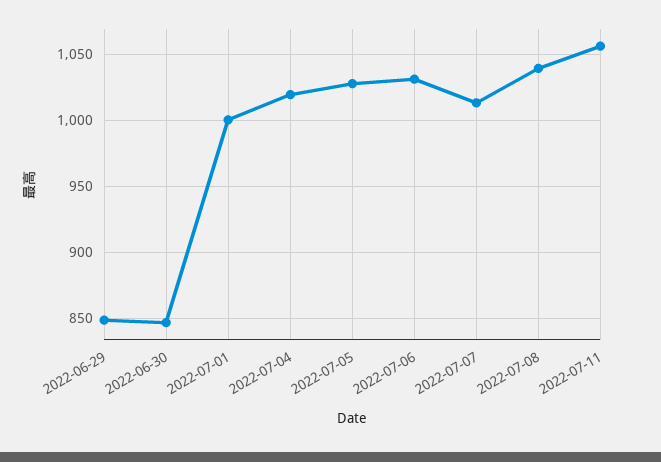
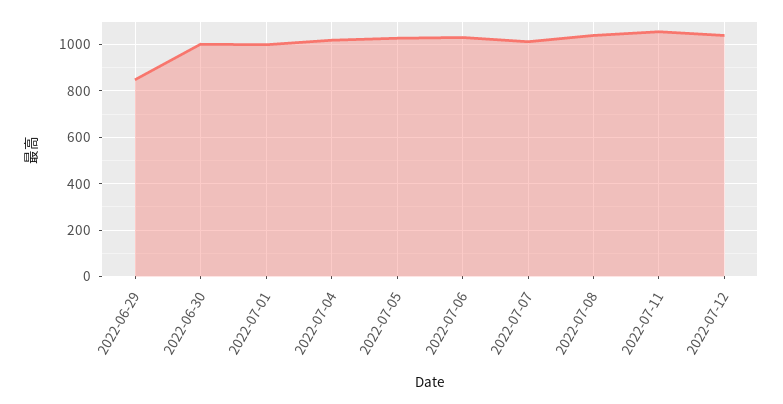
2022-06-30: 845 -> 1000
2022-07-12: none -> 1050

